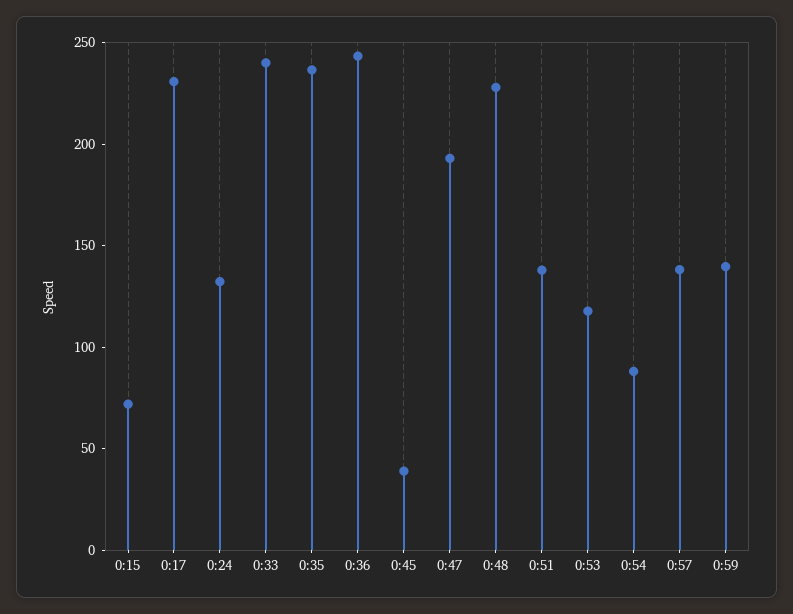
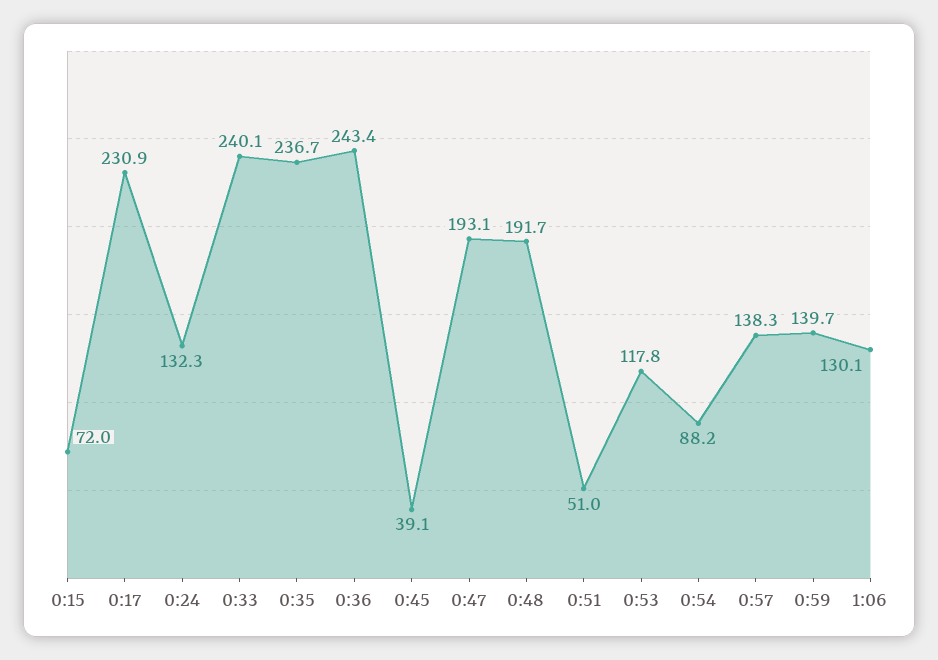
0:48: 230 -> 191.7
0:51: 140 -> 51
1:06: none -> 130.1

